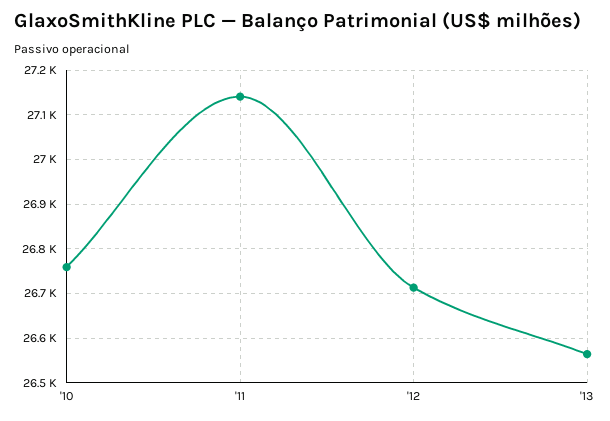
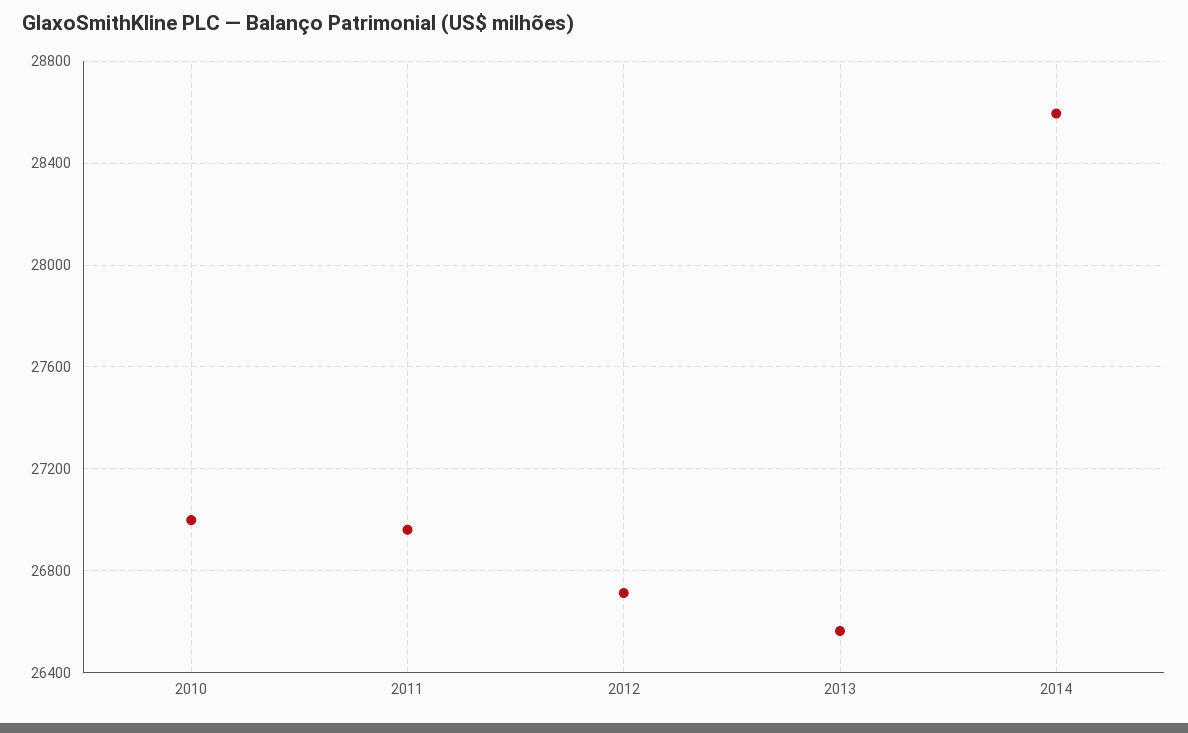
'10: 26760 -> 27000
'11: 27140 -> 26950
2014: none -> 28600

